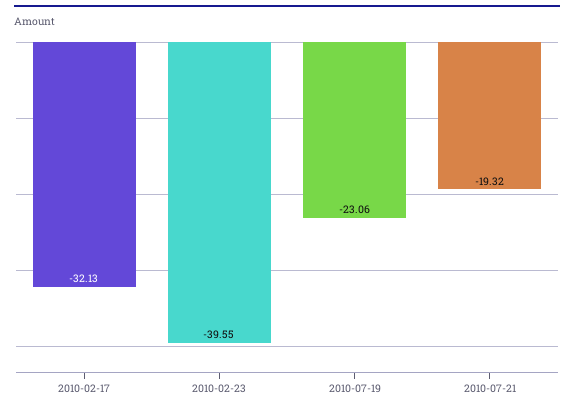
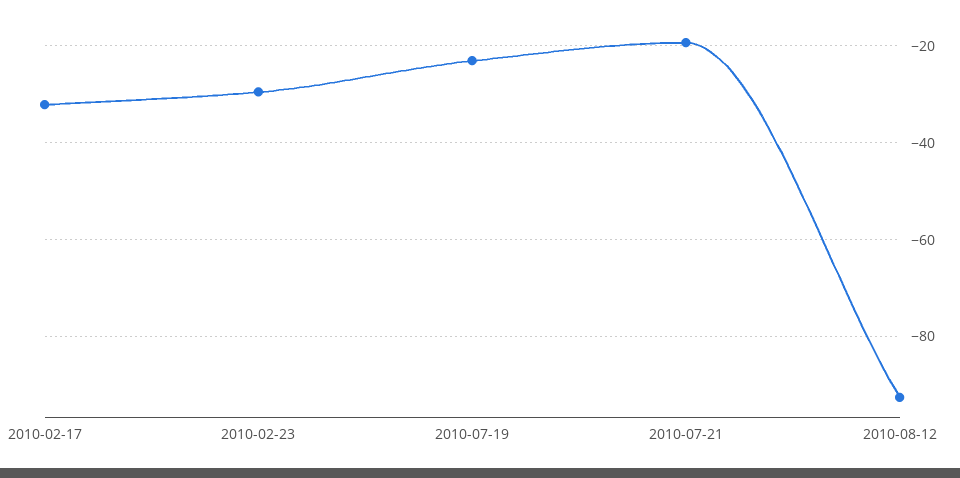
2010-02-23: -39.55 -> -30
2010-08-12: none -> -92

